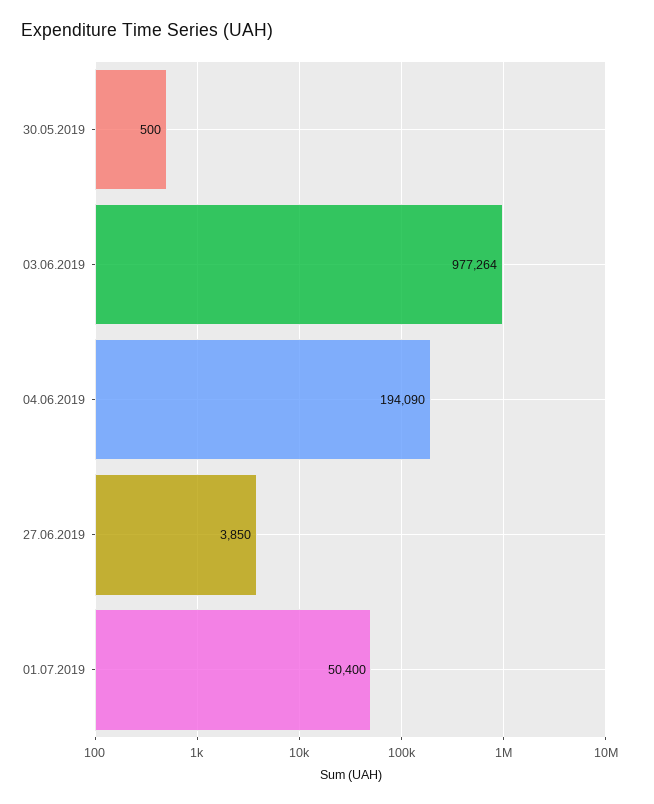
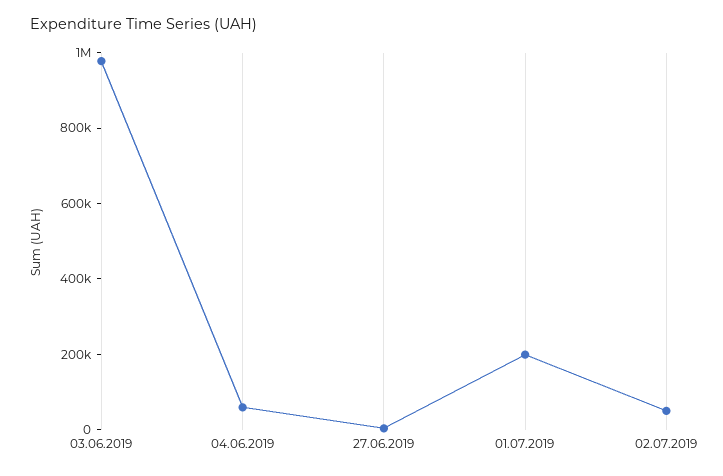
30.05.2019: 500 -> none
04.06.2019: 194090 -> 50000
01.07.2019: 50400 -> 200000
02.07.2019: none -> 50000

